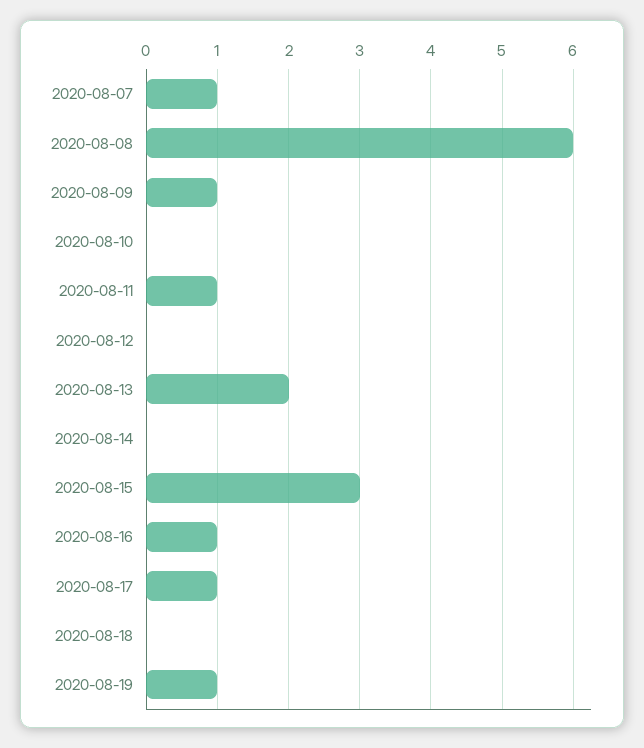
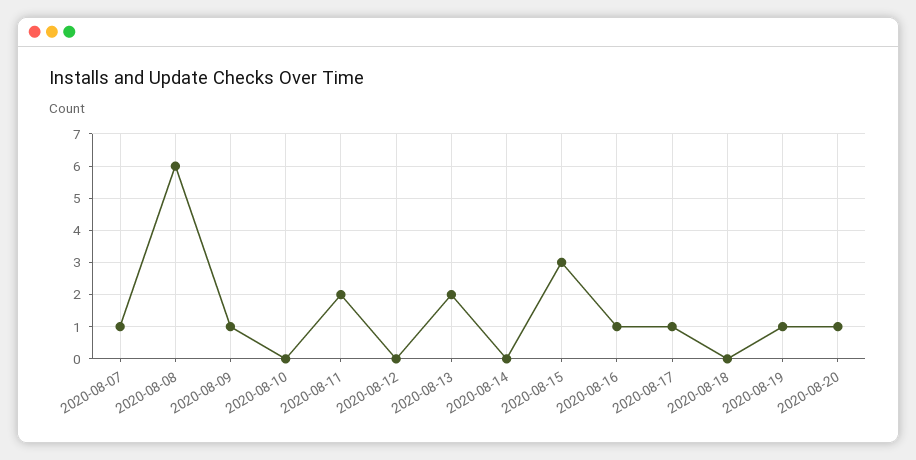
2020-08-11: 1 -> 2
2020-08-20: none -> 1

